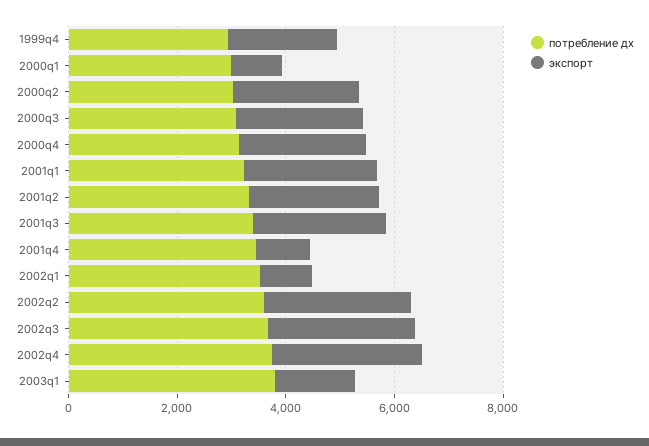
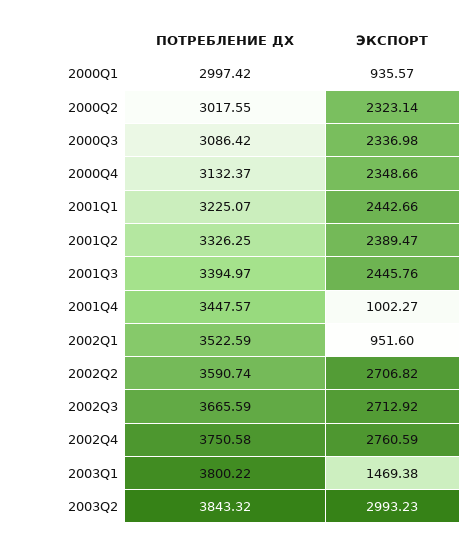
потребление дх, 1999q4: 3000 -> none
экспорт, 1999q4: 2000 -> none
потребление дх, 2003Q2: none -> 3843.32
экспорт, 2003Q2: none -> 2993.23

